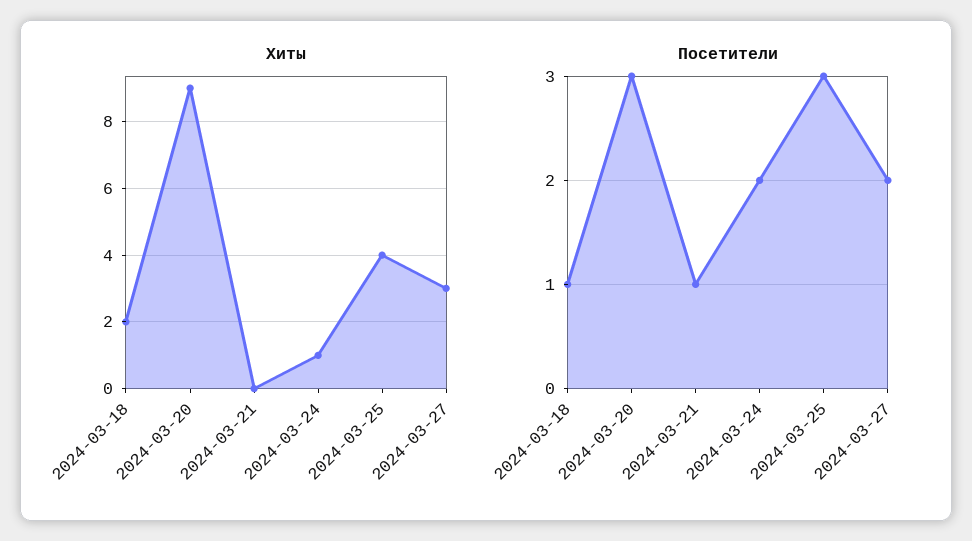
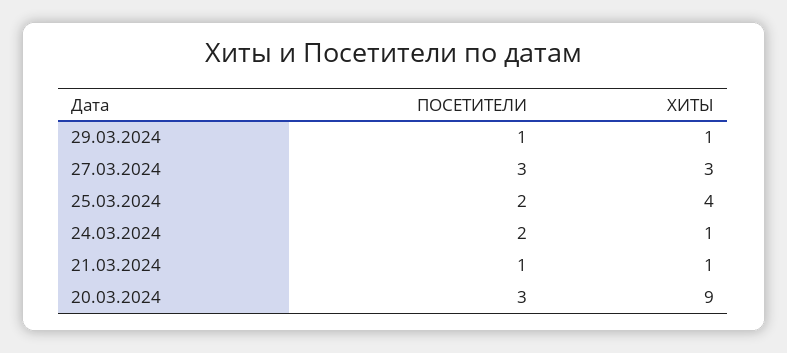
Хиты, 2024-03-18: 2 -> none
Хиты, 2024-03-21: 0 -> 1
Посетители, 2024-03-18: 1 -> none
Посетители, 2024-03-25: 3 -> 2
Посетители, 2024-03-27: 2 -> 3
Посетители, 29.03.2024: none -> 1
Хиты, 29.03.2024: none -> 1

